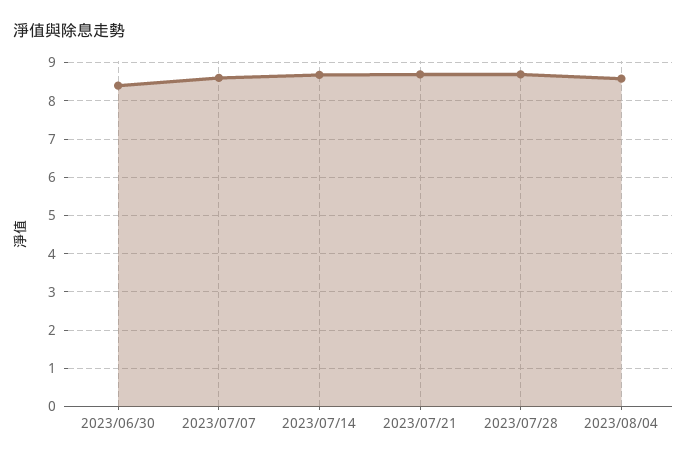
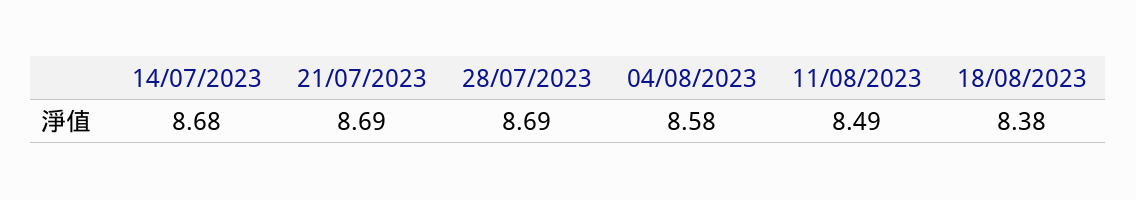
2023/06/30: 8.4 -> none
2023/07/07: 8.6 -> none
11/08/2023: none -> 8.49
18/08/2023: none -> 8.38

